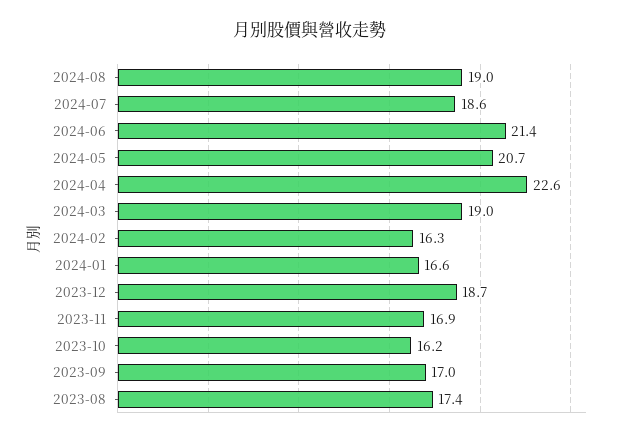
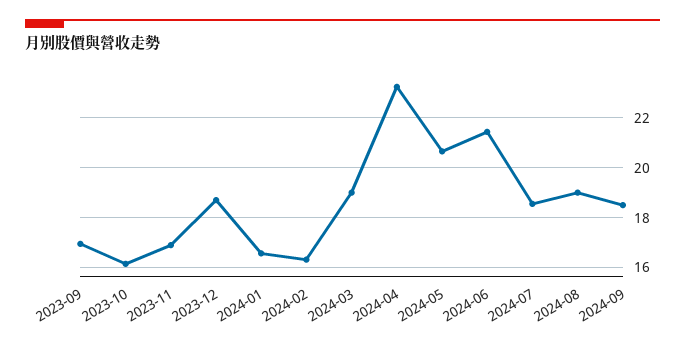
2024-04: 22.6 -> 23.25
2023-08: 17.4 -> none
2024-09: none -> 18.5

